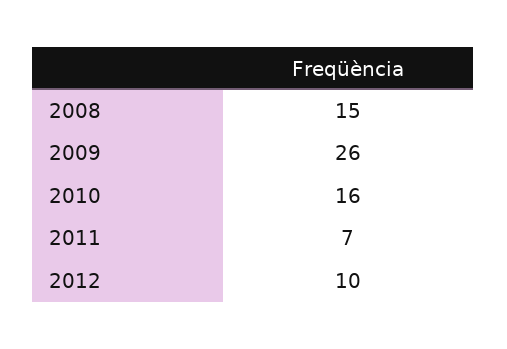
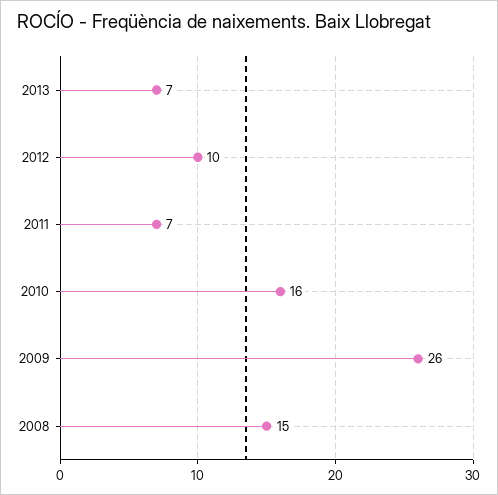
2013: none -> 7

